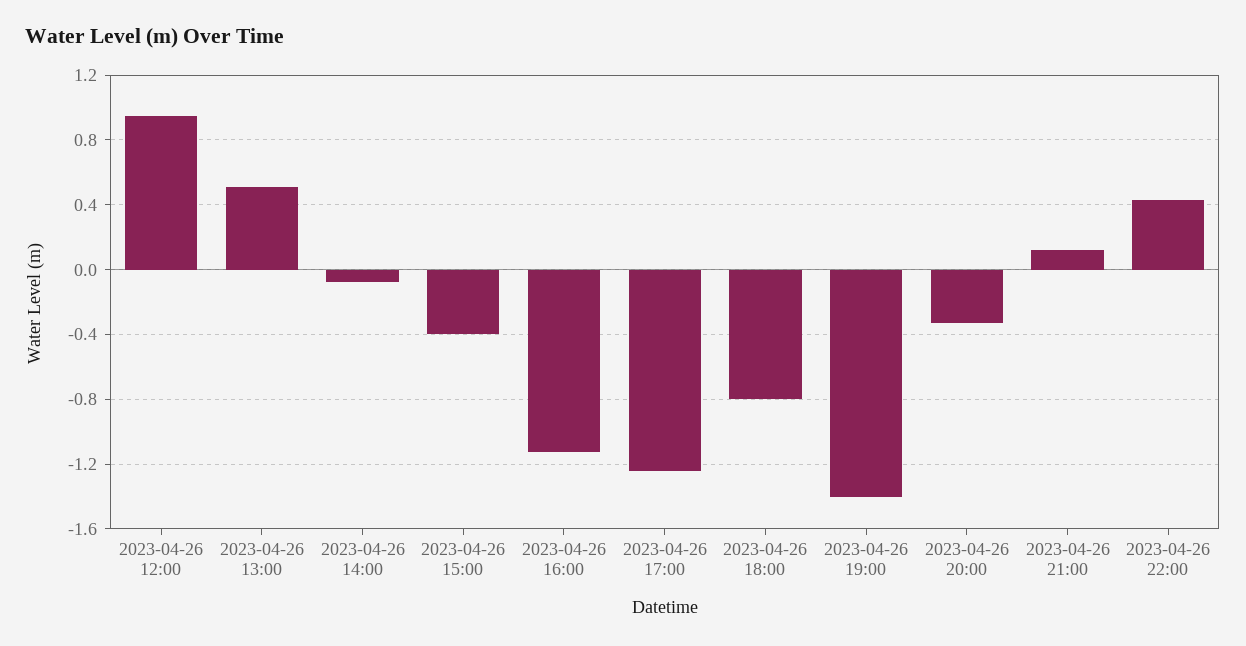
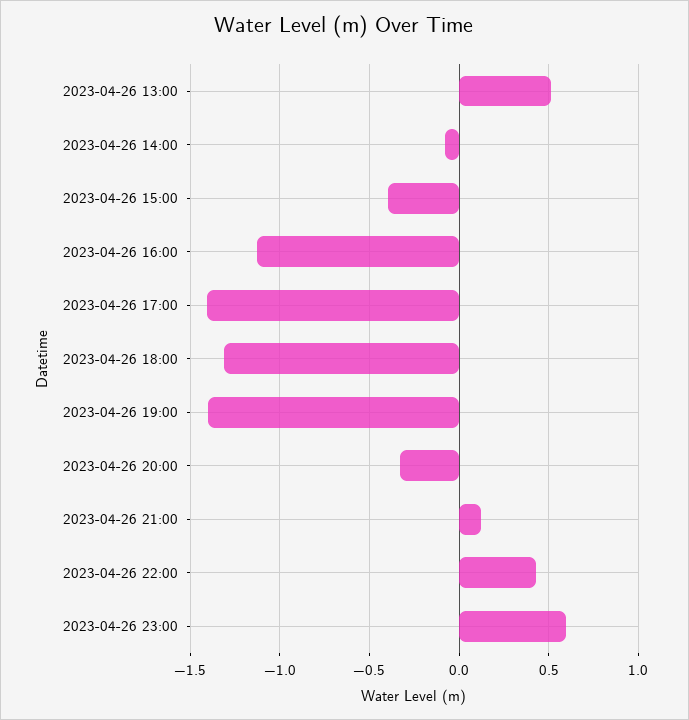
2023-04-26 12:00: 0.95 -> none
2023-04-26 17:00: -1.25 -> -1.4
2023-04-26 18:00: -0.8 -> -1.3
2023-04-26 23:00: none -> 0.6

